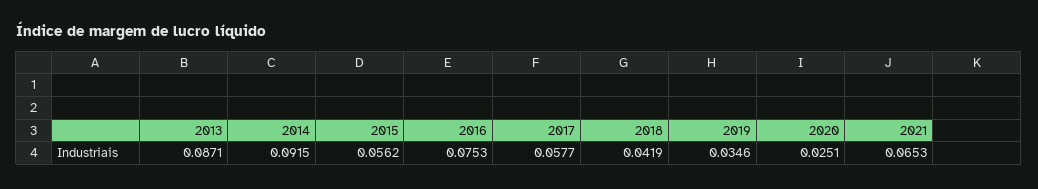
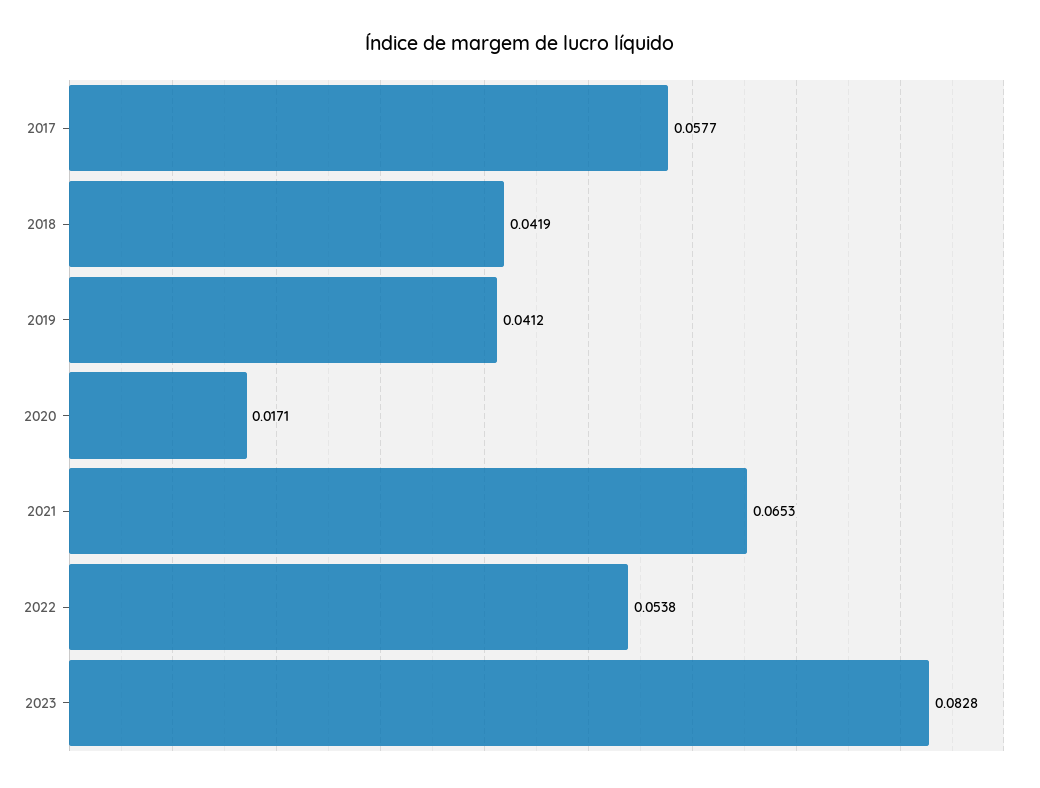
2013: 0.0871 -> none
2014: 0.0915 -> none
2015: 0.0562 -> none
2016: 0.0753 -> none
2019: 0.0346 -> 0.0412
2020: 0.0251 -> 0.0171
2022: none -> 0.0538
2023: none -> 0.0828

